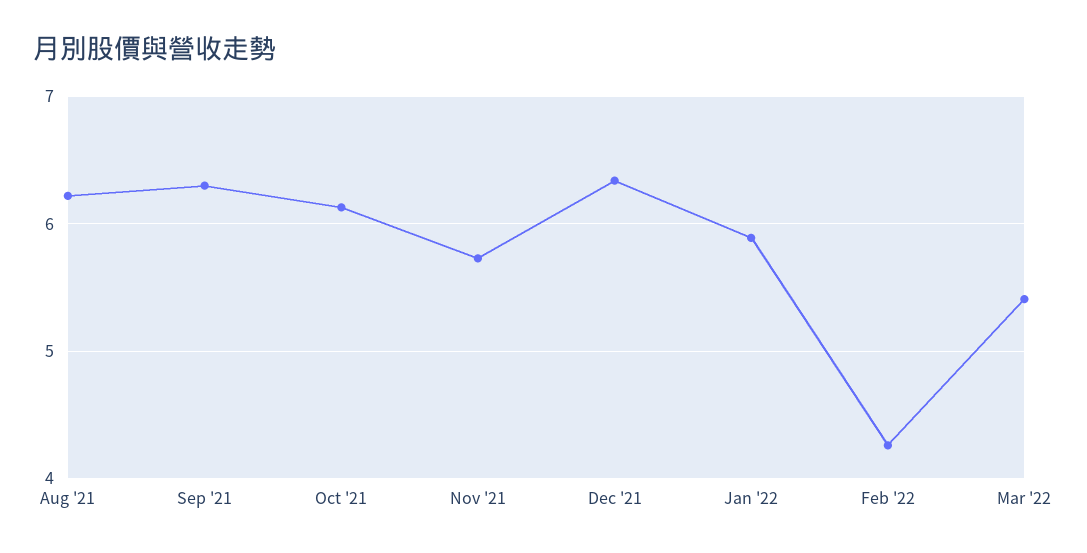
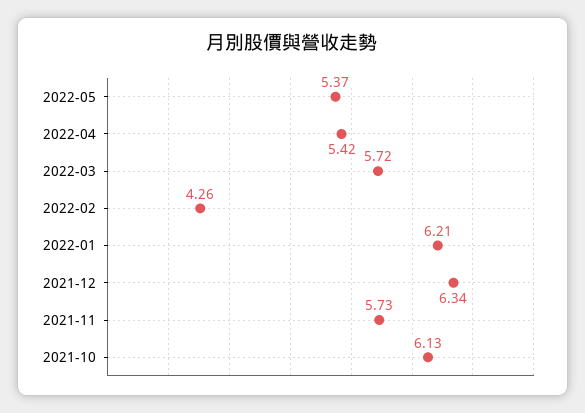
Aug '21: 6.2 -> none
Sep '21: 6.3 -> none
Jan '22: 5.9 -> 6.21
Mar '22: 5.4 -> 5.72
2022-05: none -> 5.37
2022-04: none -> 5.42

